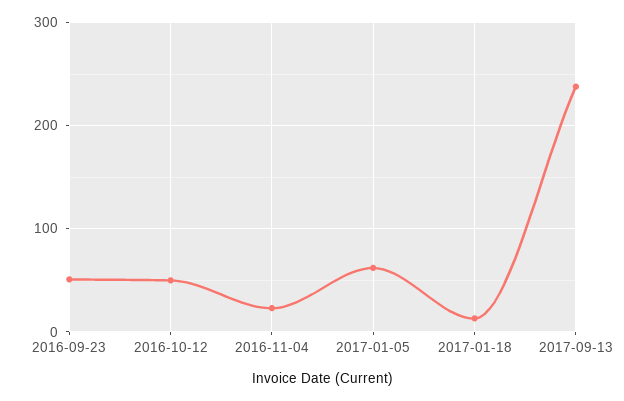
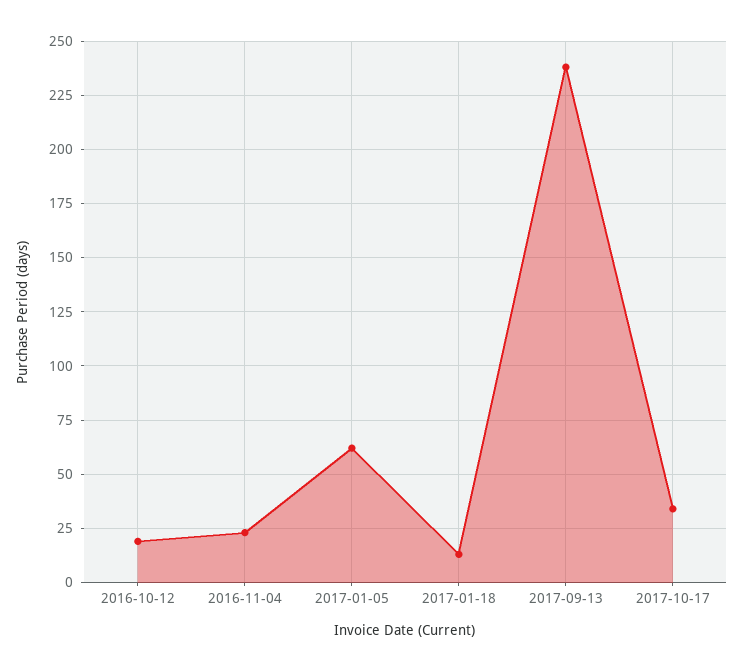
2016-09-23: 50 -> none
2016-10-12: 50 -> 20
2017-10-17: none -> 35

